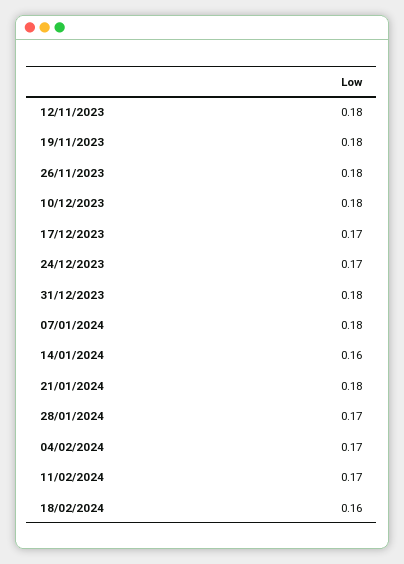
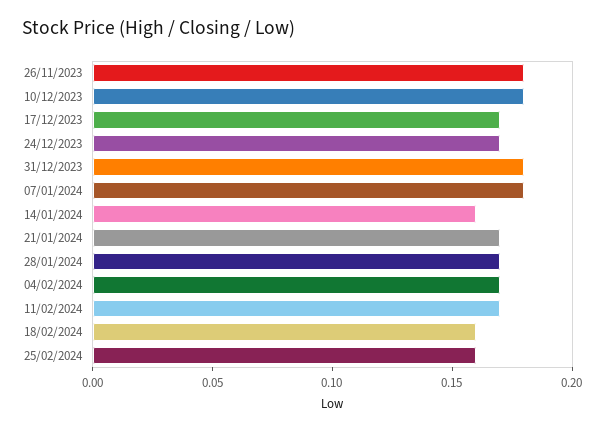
12/11/2023: 0.18 -> none
19/11/2023: 0.18 -> none
21/01/2024: 0.18 -> 0.17
25/02/2024: none -> 0.16

